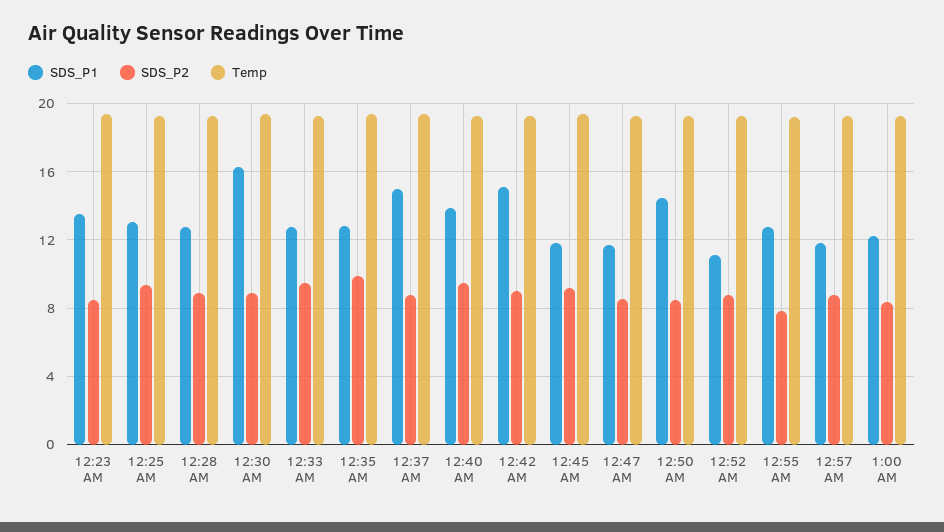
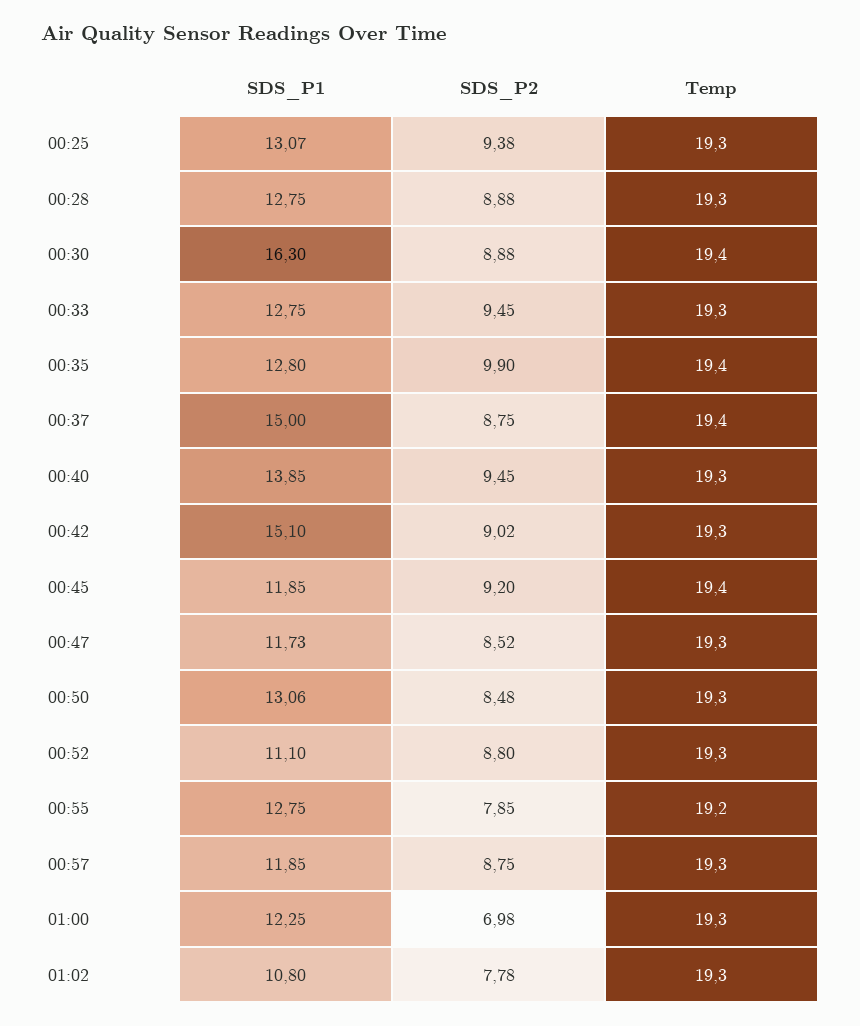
SDS_P1, 12:23 AM: 13.5 -> none
SDS_P2, 12:23 AM: 8.5 -> none
Temp, 12:23 AM: 19.5 -> none
SDS_P1, 12:50 AM: 14.5 -> 13.06
SDS_P2, 1:00 AM: 8.5 -> 6.98
SDS_P1, 01:02: none -> 10.8
SDS_P2, 01:02: none -> 7.78
Temp, 01:02: none -> 19.3

